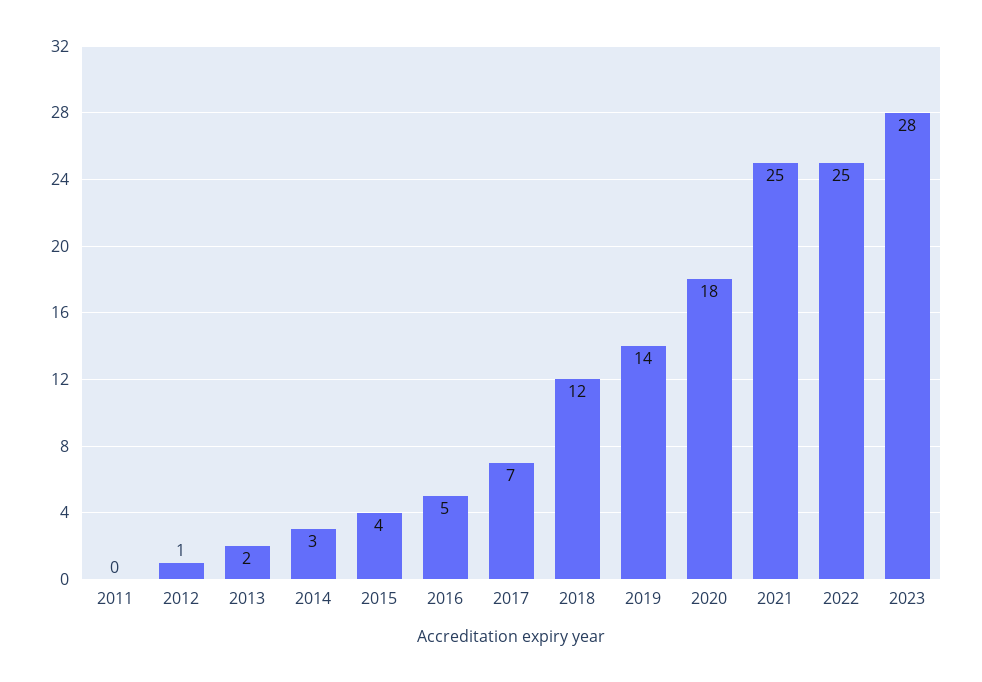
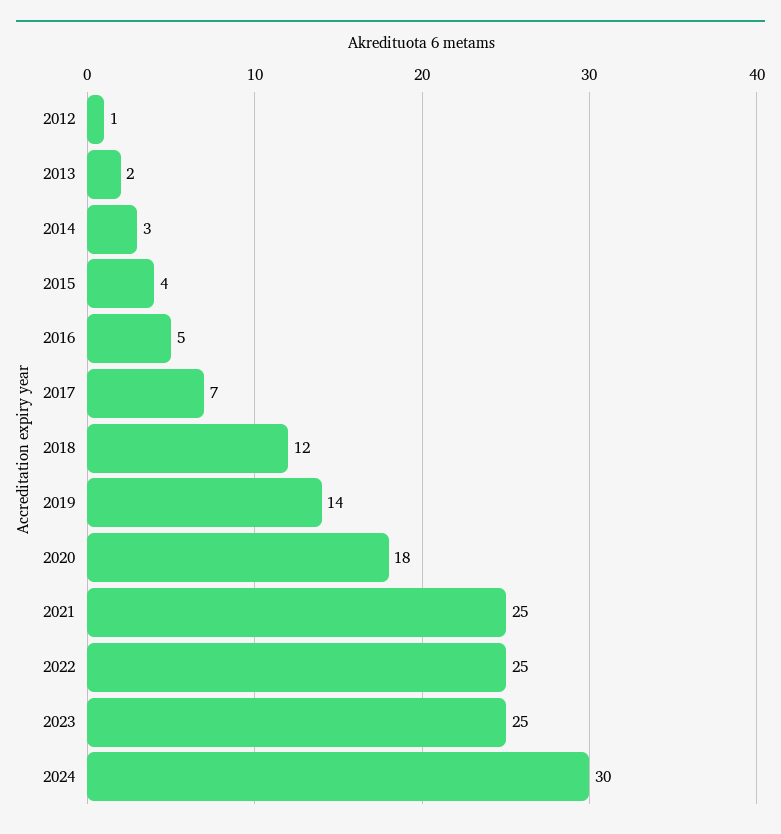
2011: 0 -> none
2023: 28 -> 25
2024: none -> 30

